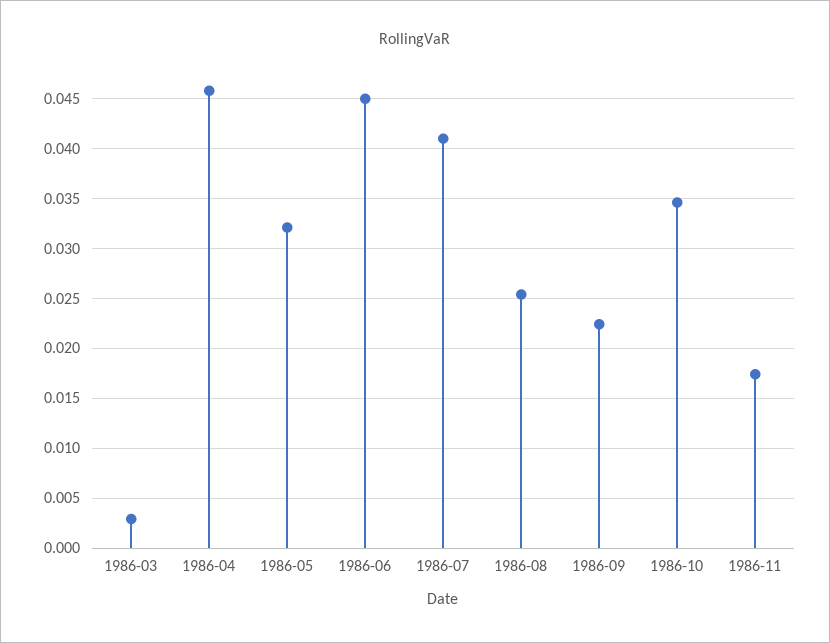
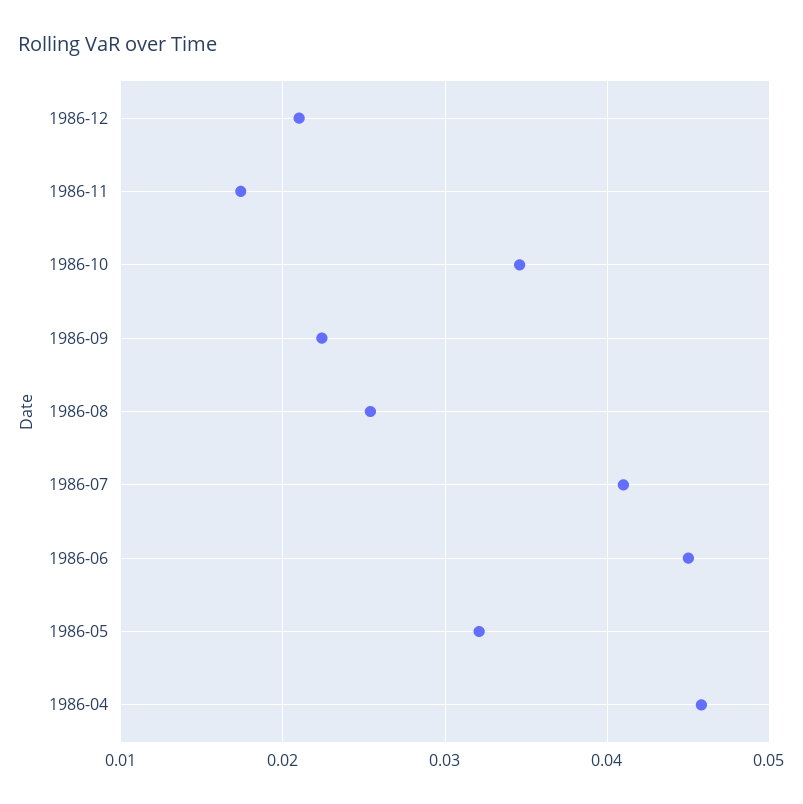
1986-03: 0.003 -> none
1986-12: none -> 0.021

